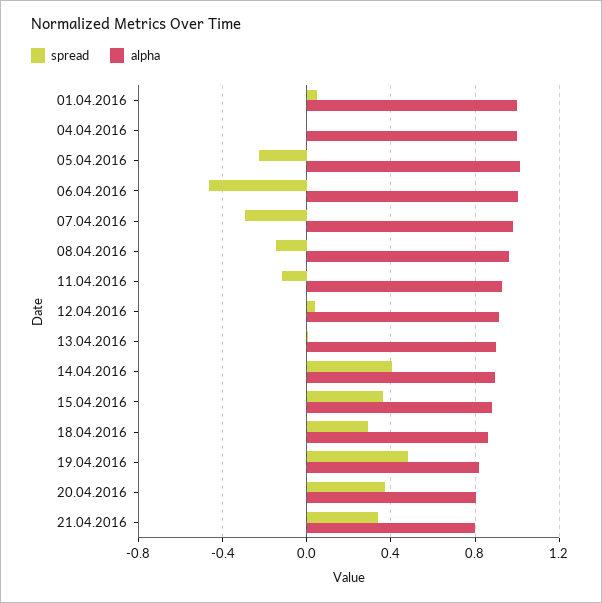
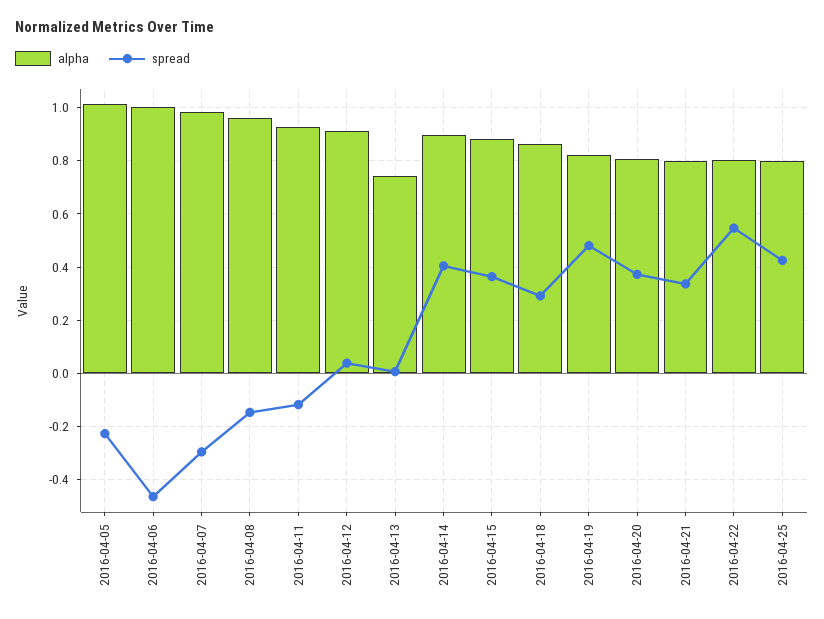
spread, 01.04.2016: 0.05 -> none
alpha, 01.04.2016: 1 -> none
spread, 04.04.2016: 0 -> none
alpha, 04.04.2016: 1 -> none
alpha, 13.04.2016: 0.9 -> 0.75
alpha, 2016-04-22: none -> 0.8
spread, 2016-04-22: none -> 0.55
alpha, 2016-04-25: none -> 0.8
spread, 2016-04-25: none -> 0.425

